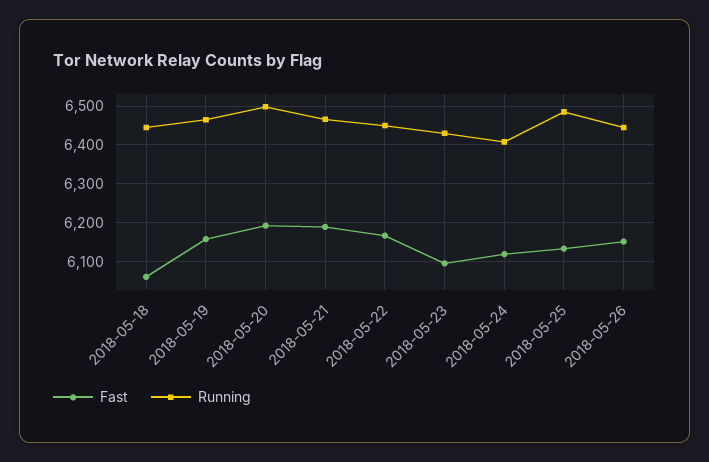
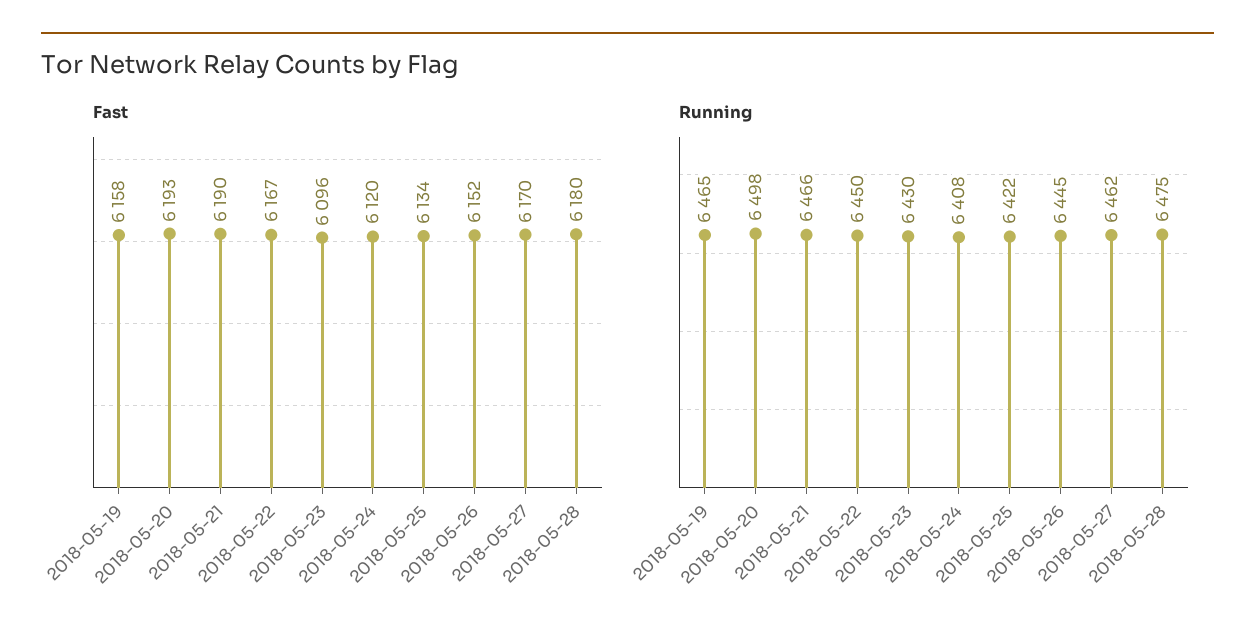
Fast, 2018-05-18: 6060 -> none
Running, 2018-05-18: 6440 -> none
Running, 2018-05-25: 6480 -> 6422
Fast, 2018-05-27: none -> 6170
Fast, 2018-05-28: none -> 6180
Running, 2018-05-27: none -> 6462
Running, 2018-05-28: none -> 6475

